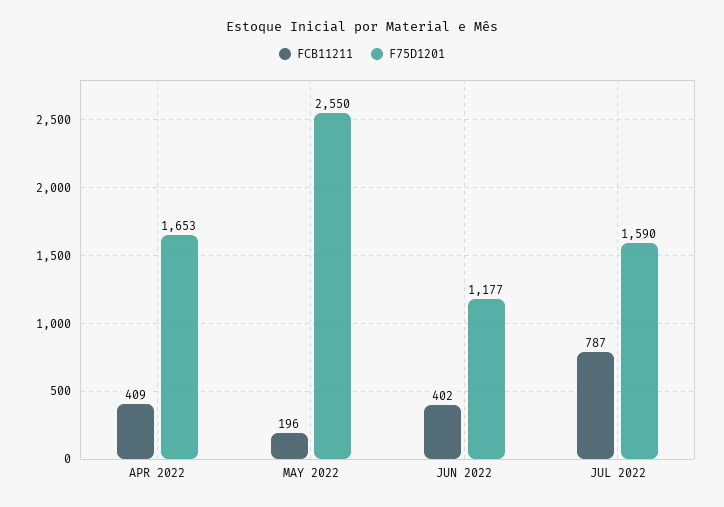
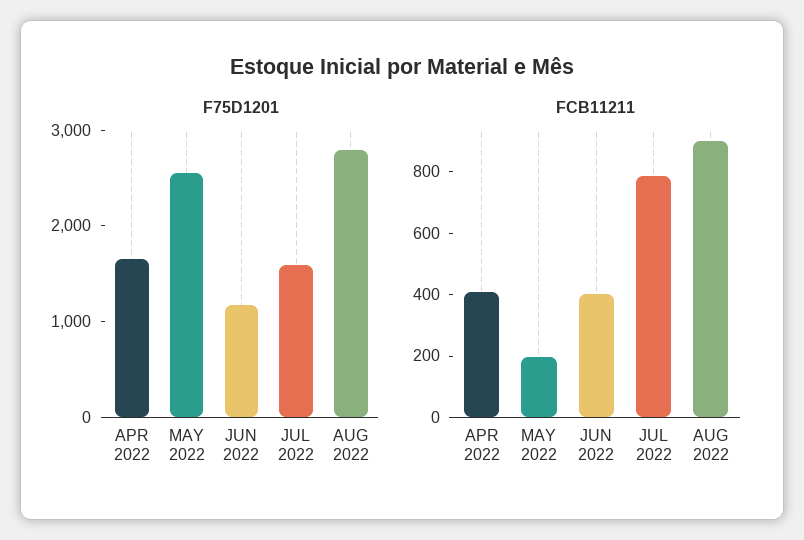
F75D1201, AUG 2022: none -> 2800
FCB11211, AUG 2022: none -> 900

